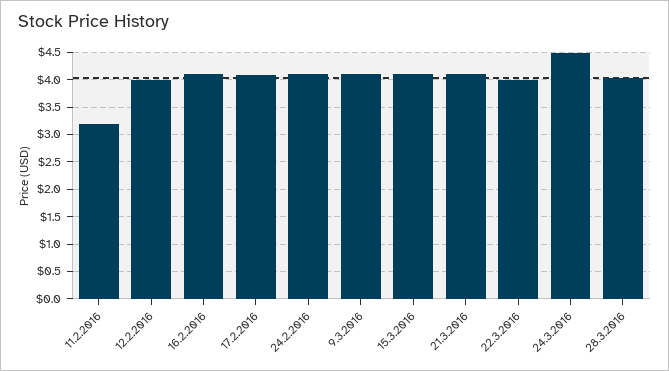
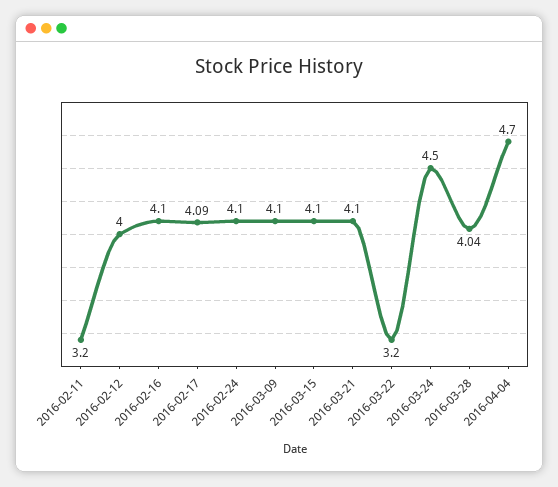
22.3.2016: 4 -> 3.2
2016-04-04: none -> 4.7

